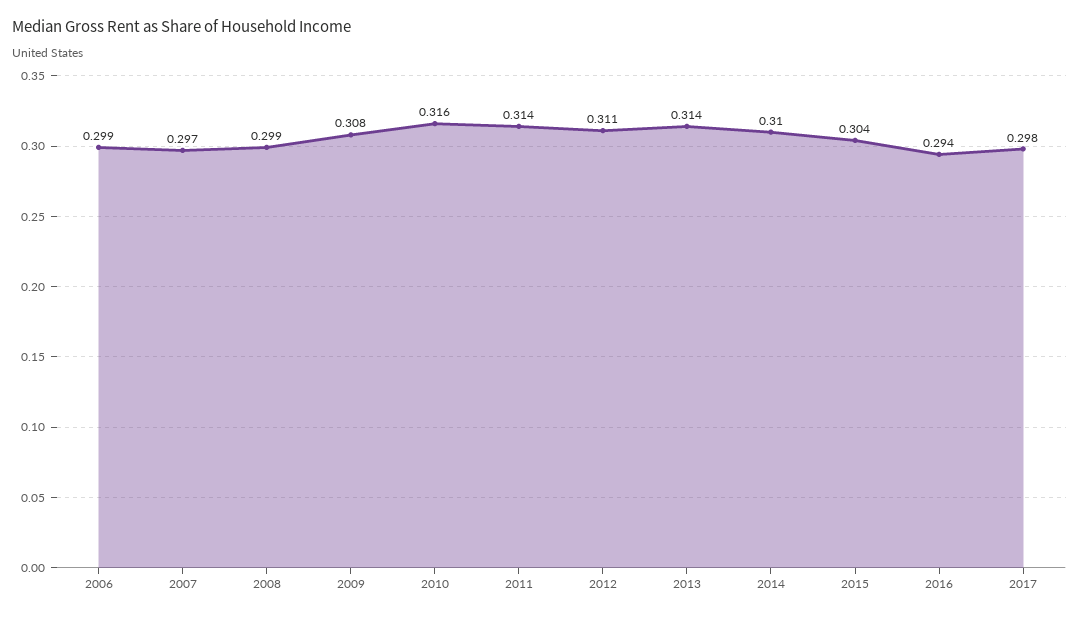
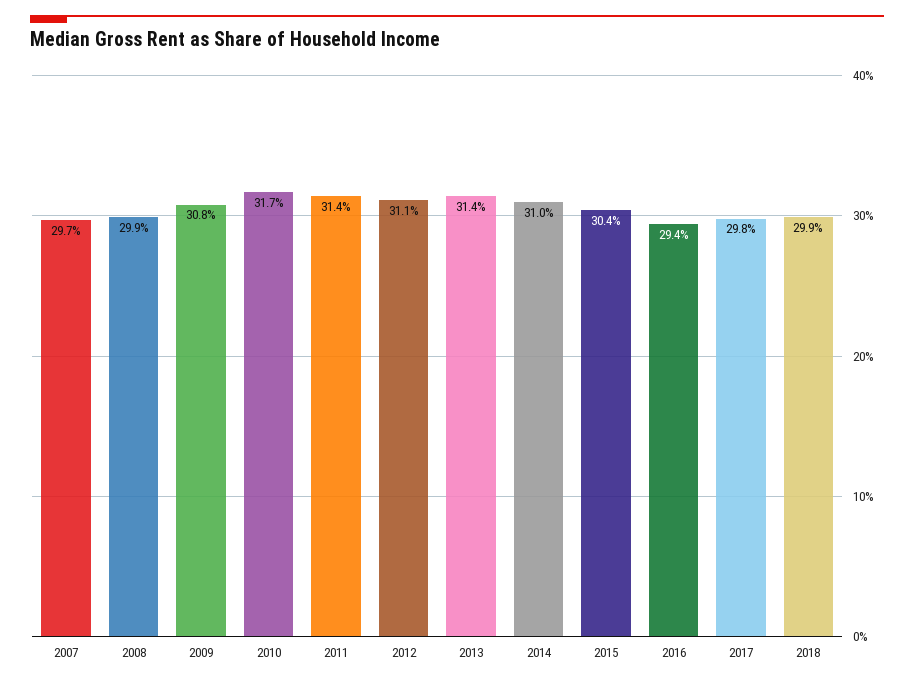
2006: 0.299 -> none
2010: 0.316 -> 0.317
2018: none -> 0.299

